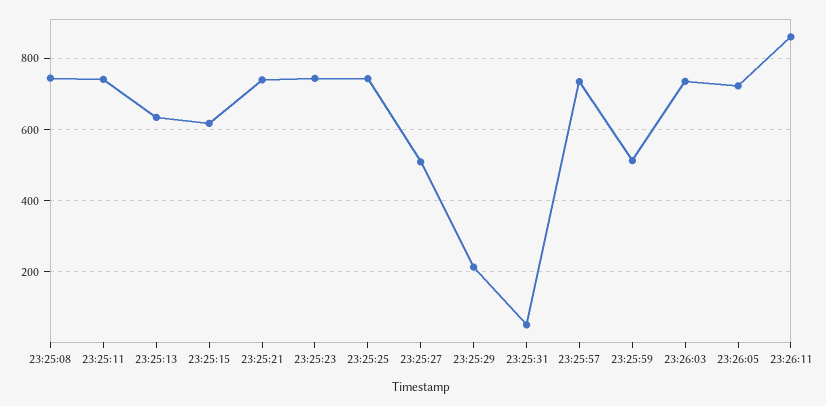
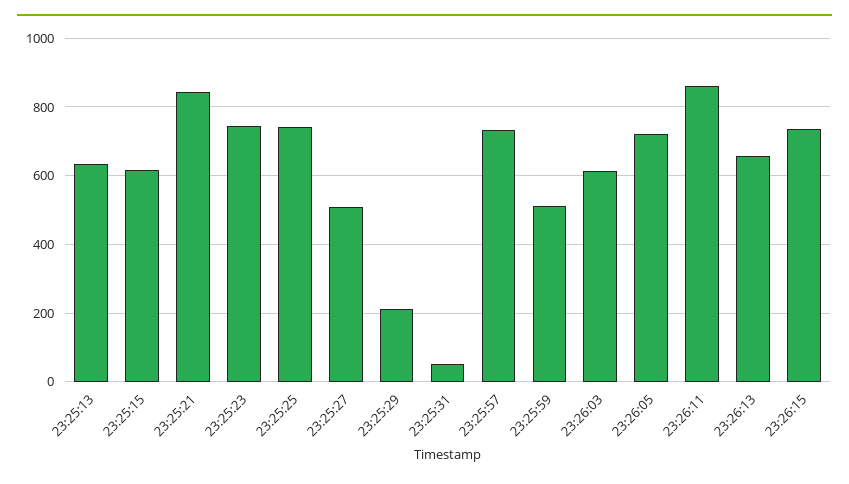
23:25:08: 740 -> none
23:25:11: 740 -> none
23:25:21: 740 -> 840
23:26:03: 740 -> 620
23:26:13: none -> 660
23:26:15: none -> 740

